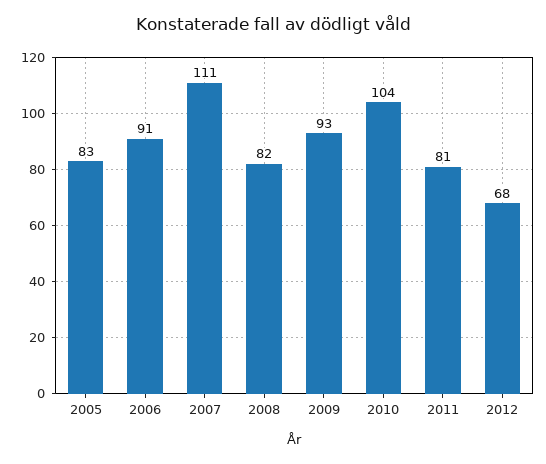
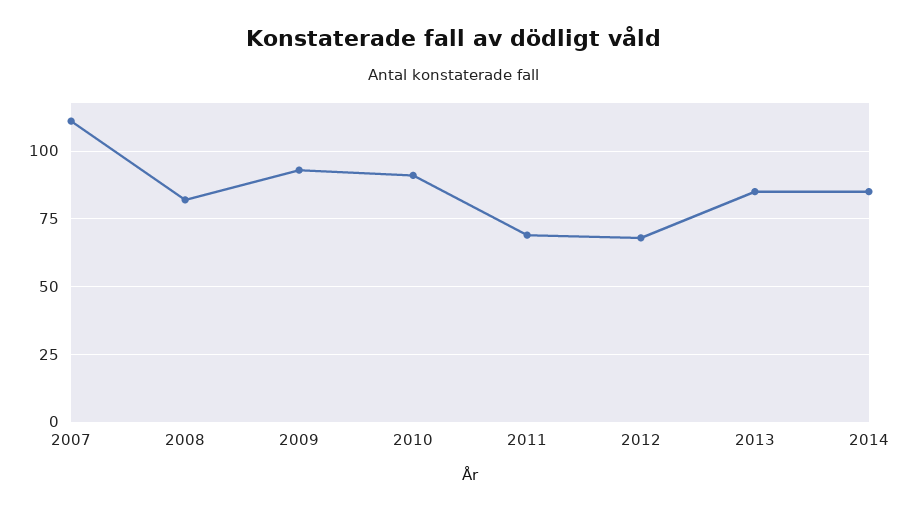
2005: 83 -> none
2006: 91 -> none
2010: 104 -> 90
2011: 81 -> 70
2013: none -> 85
2014: none -> 85

